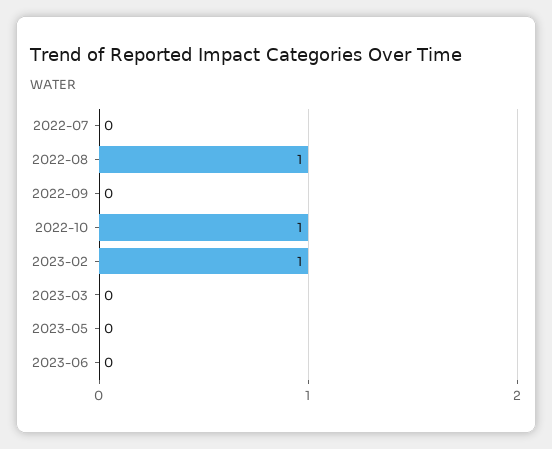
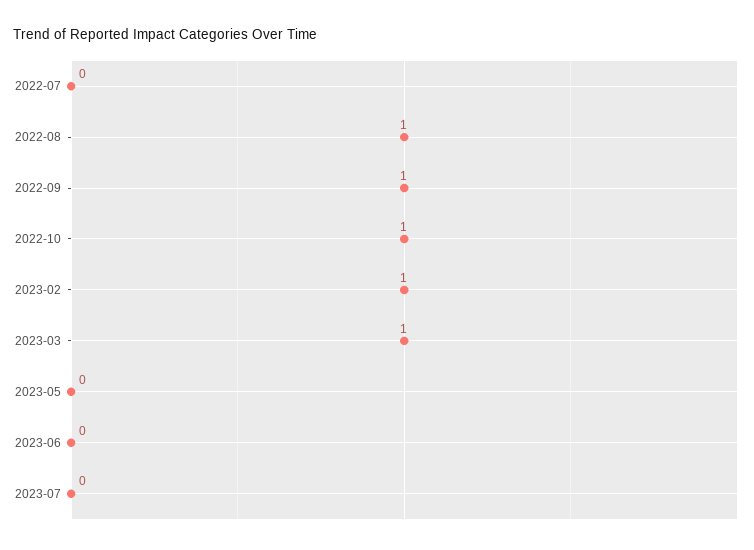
2022-09: 0 -> 1
2023-03: 0 -> 1
2023-07: none -> 0

